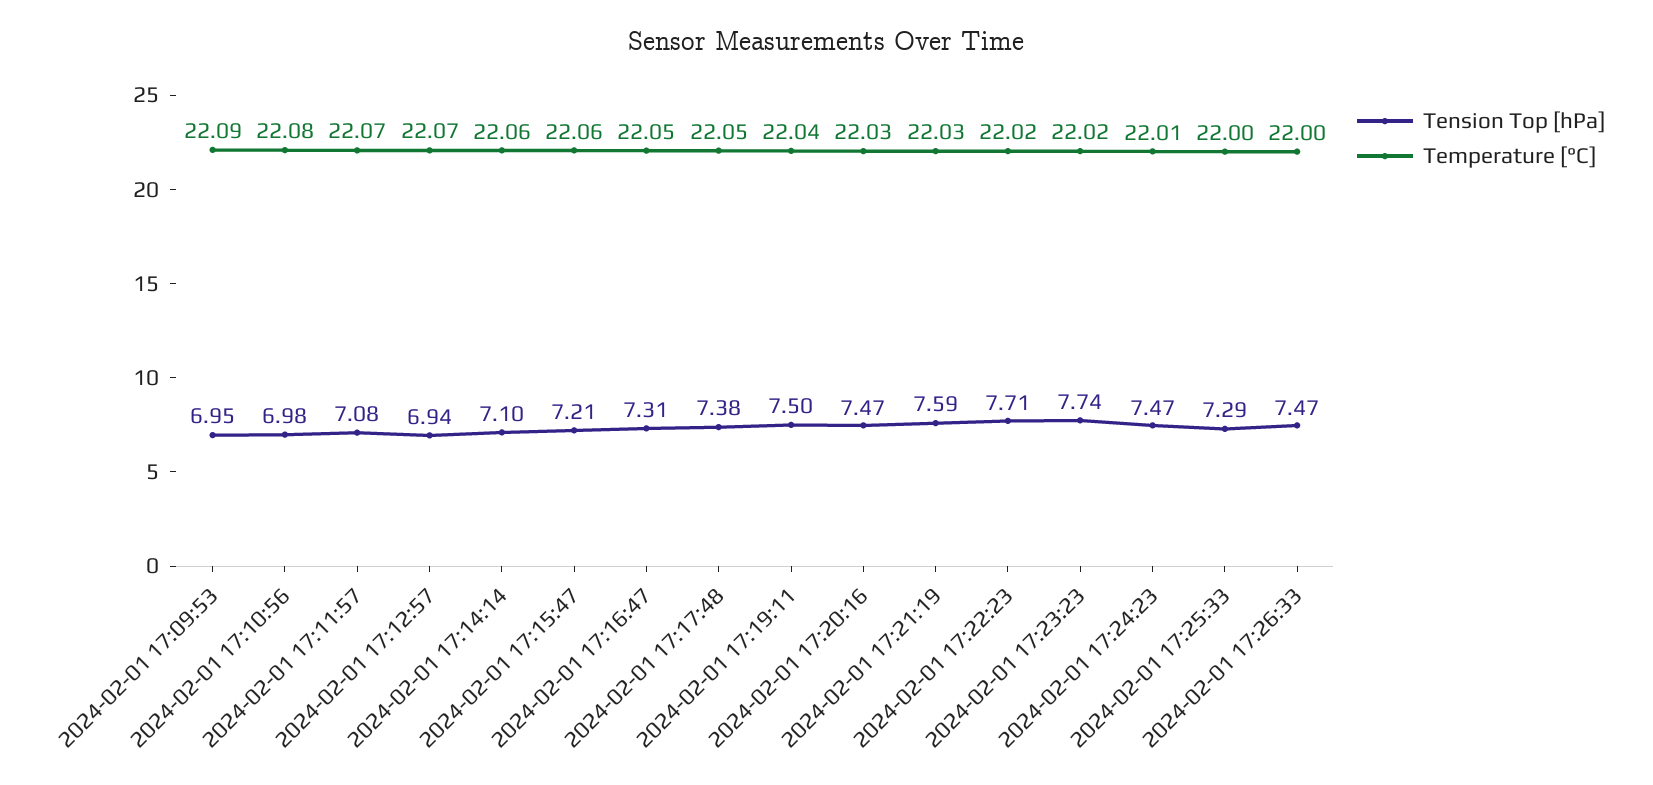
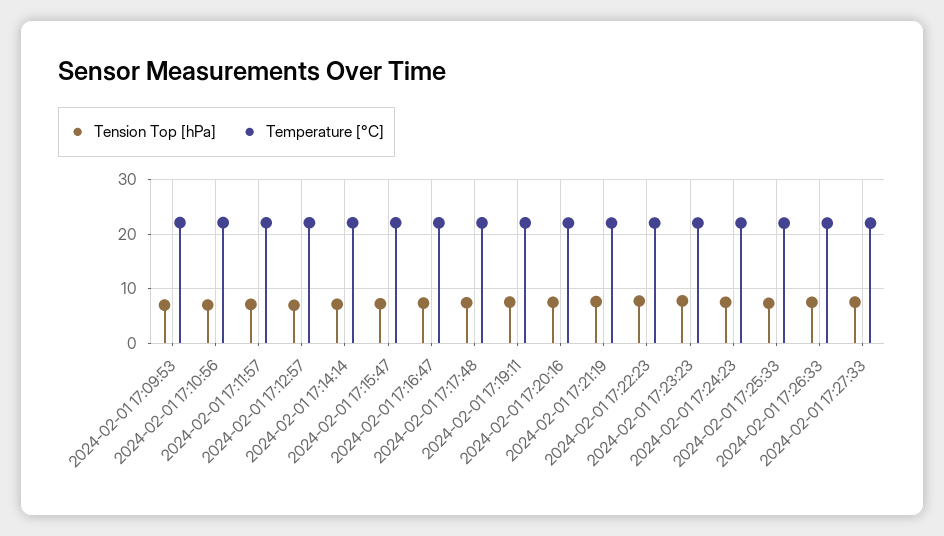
Tension Top [hPa], 2024-02-01 17:27:33: none -> 8
Temperature [°C], 2024-02-01 17:27:33: none -> 22

